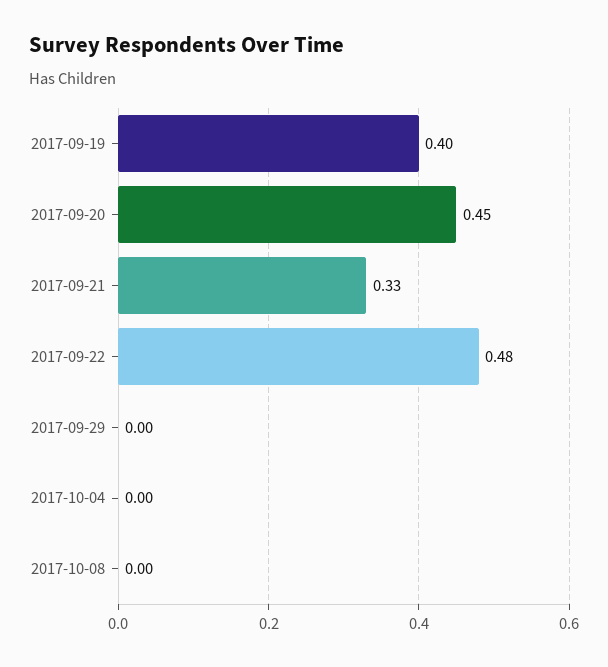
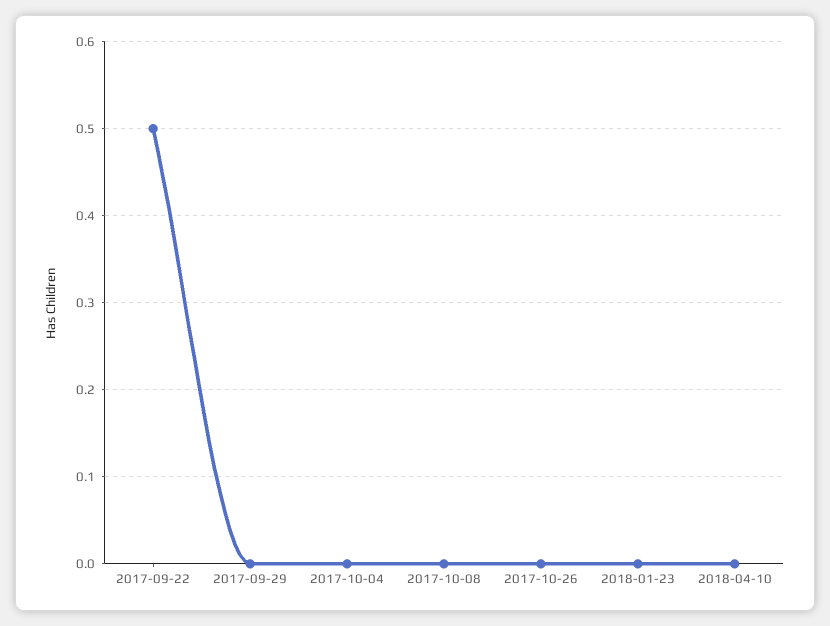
2017-09-19: 0.4 -> none
2017-09-20: 0.45 -> none
2017-09-21: 0.33 -> none
2017-09-22: 0.48 -> 0.5
2017-10-26: none -> 0
2018-01-23: none -> 0
2018-04-10: none -> 0

